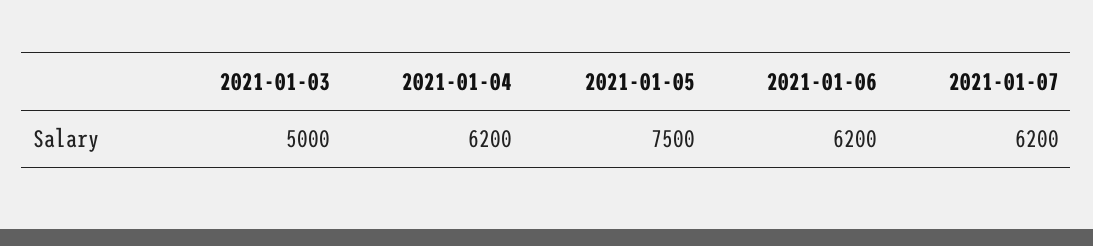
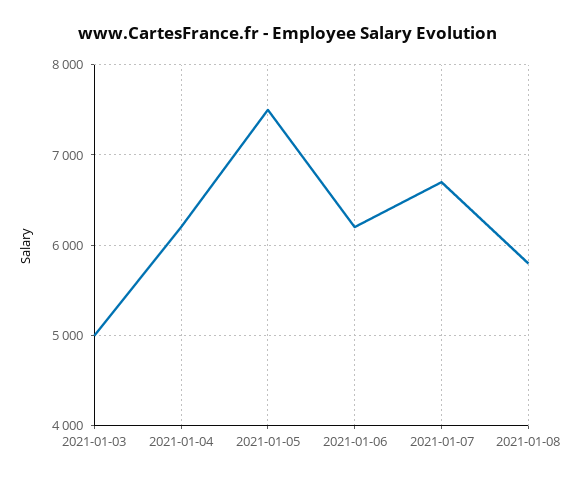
2021-01-07: 6200 -> 6700
2021-01-08: none -> 5800

